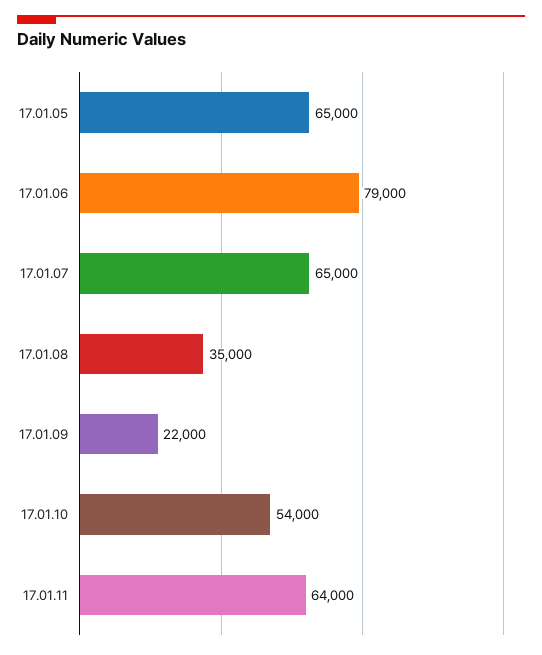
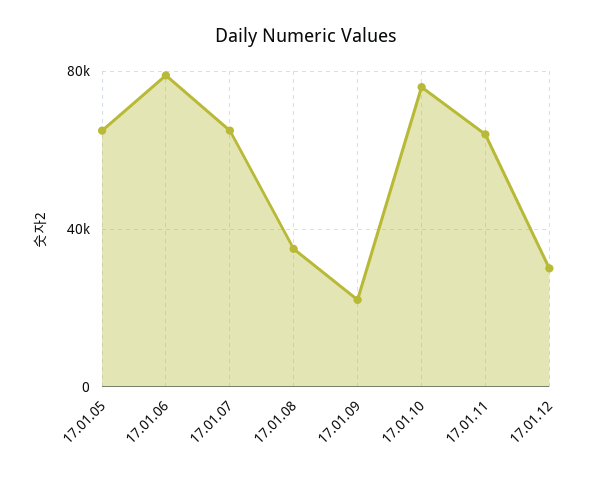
17.01.10: 54000 -> 75000
17.01.12: none -> 30000

